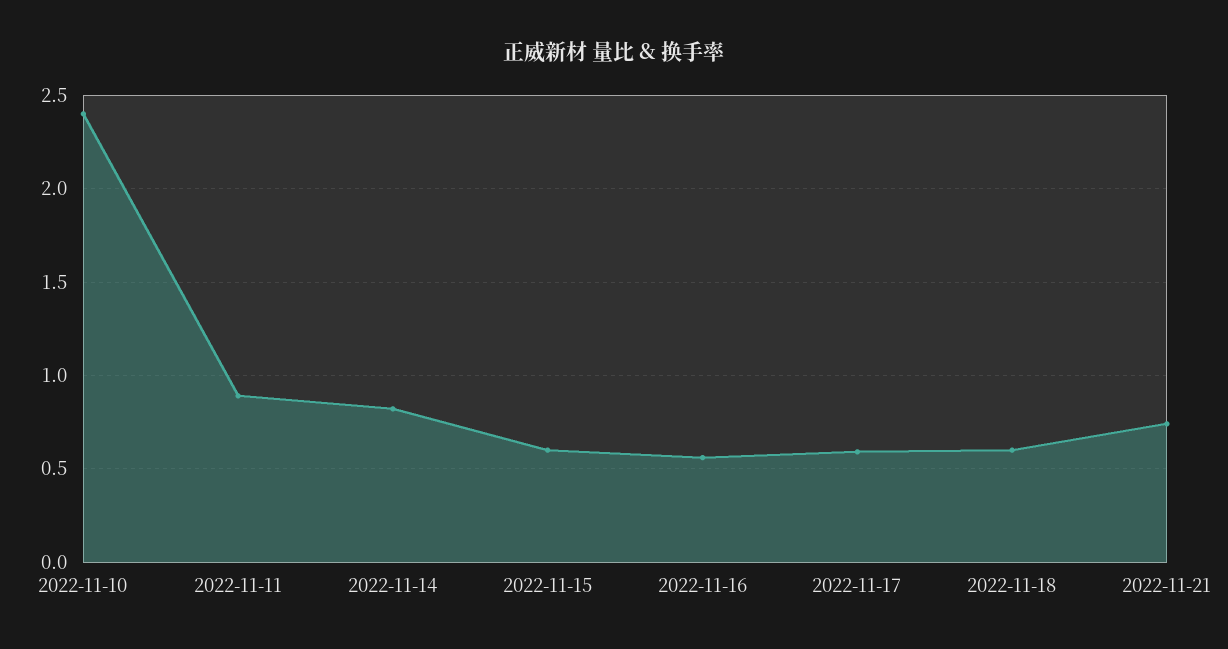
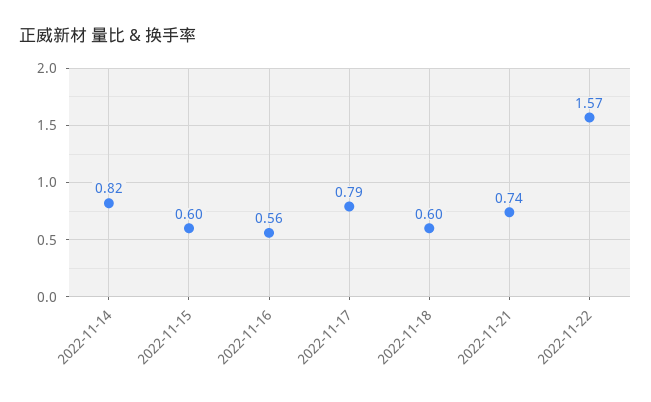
2022-11-10: 2.4 -> none
2022-11-11: 0.9 -> none
2022-11-17: 0.6 -> 0.79
2022-11-22: none -> 1.57

